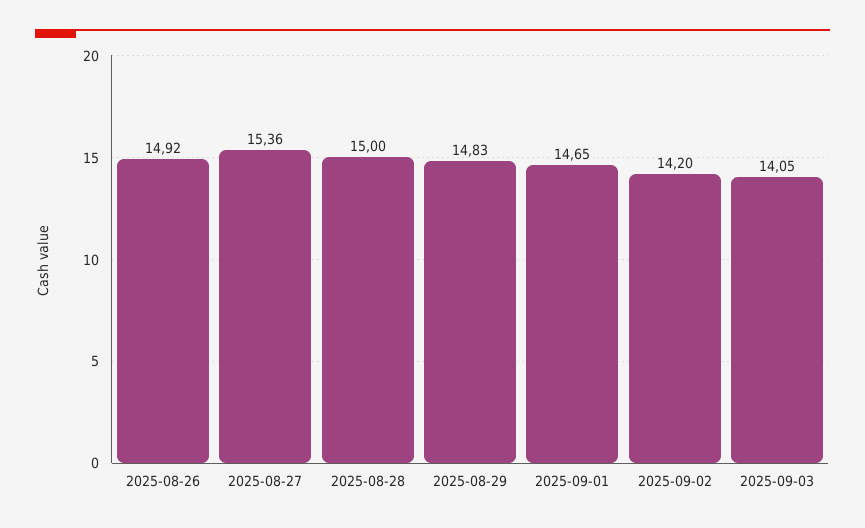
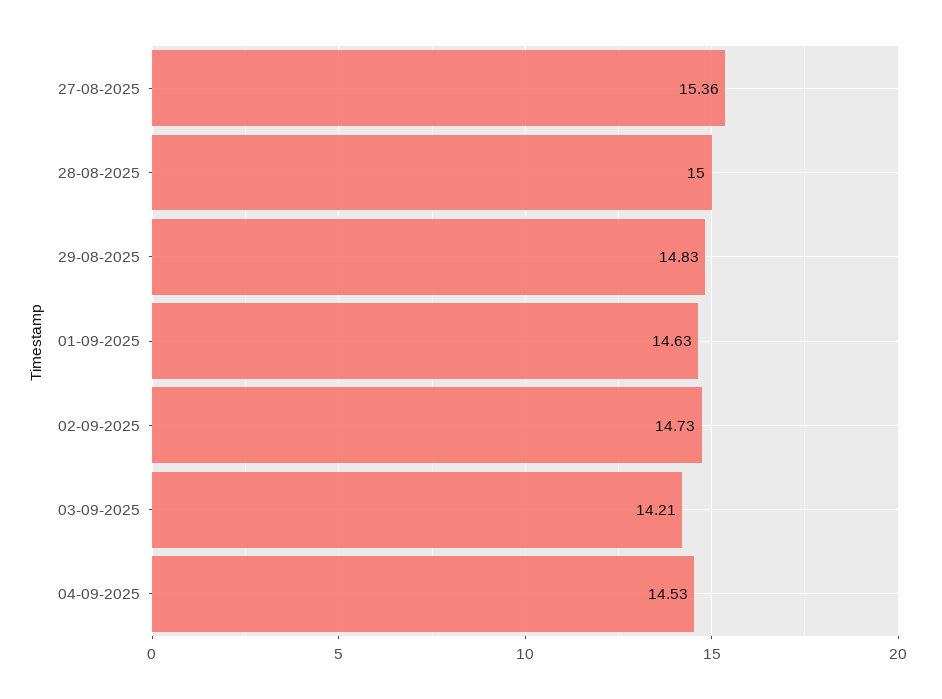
2025-08-26: 14.92 -> none
2025-09-01: 14.65 -> 14.63
2025-09-02: 14.2 -> 14.73
2025-09-03: 14.05 -> 14.21
04-09-2025: none -> 14.53

